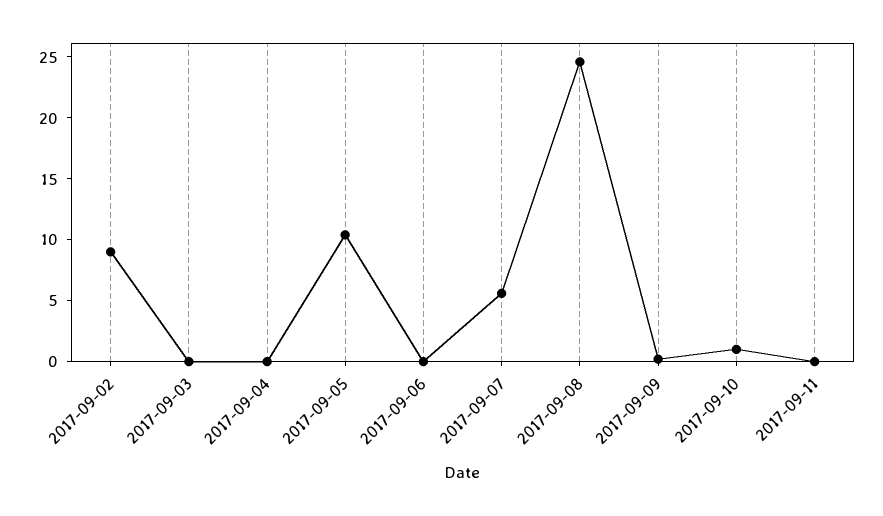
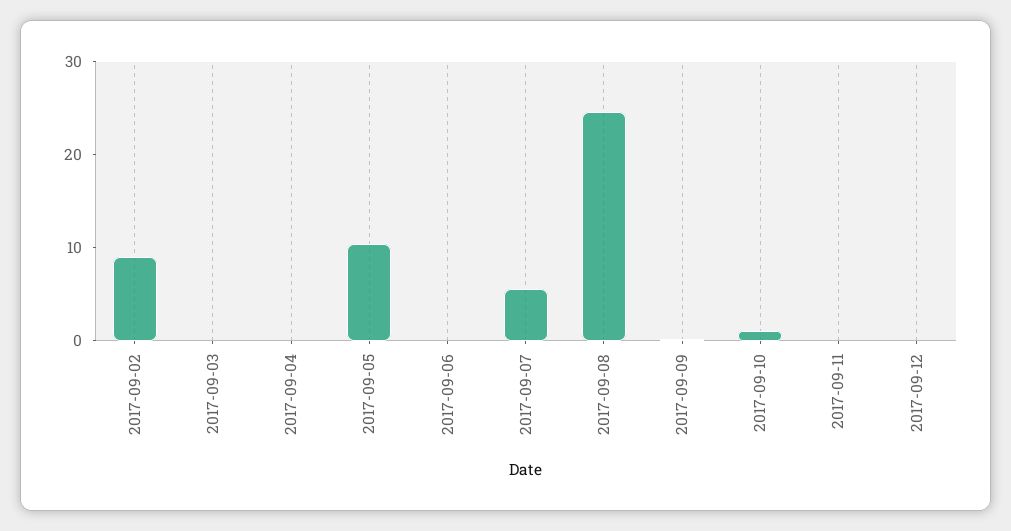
2017-09-12: none -> 0

